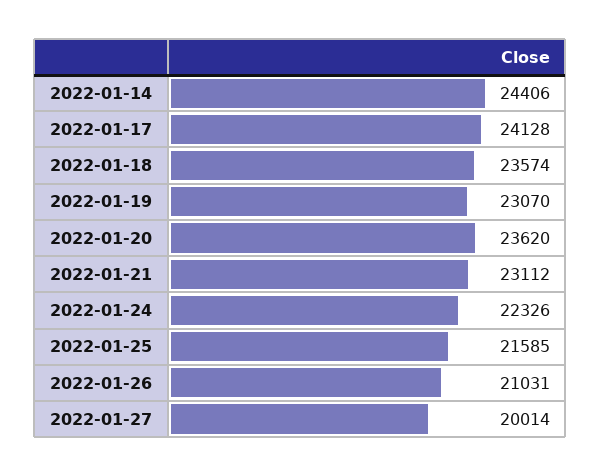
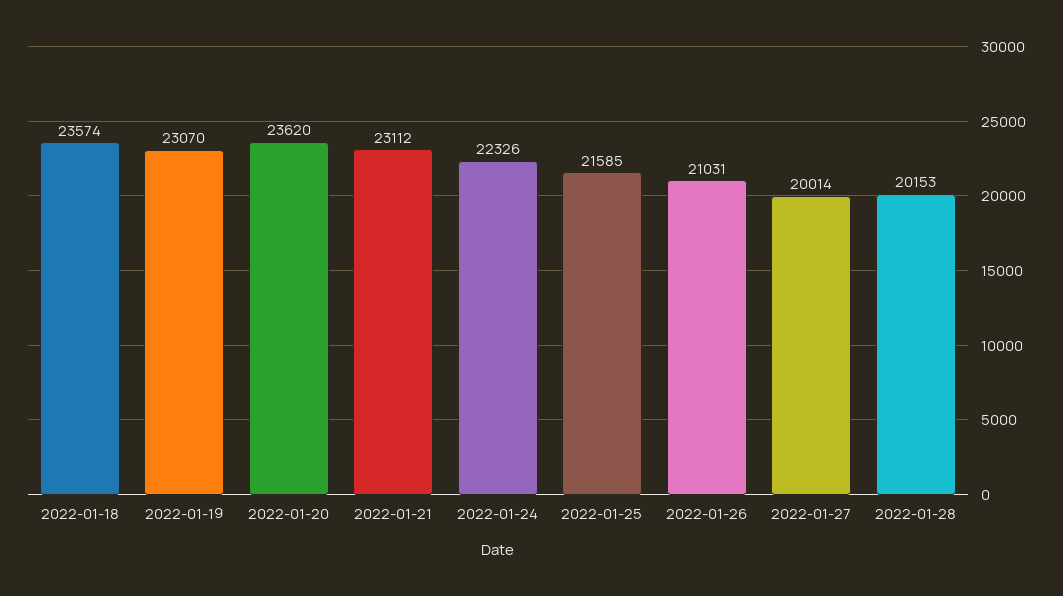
2022-01-14: 24406 -> none
2022-01-17: 24128 -> none
2022-01-28: none -> 20153

